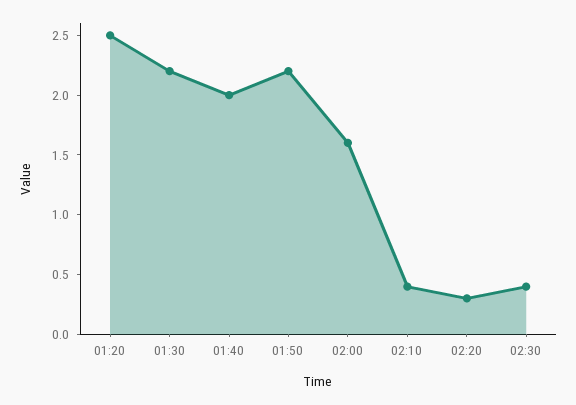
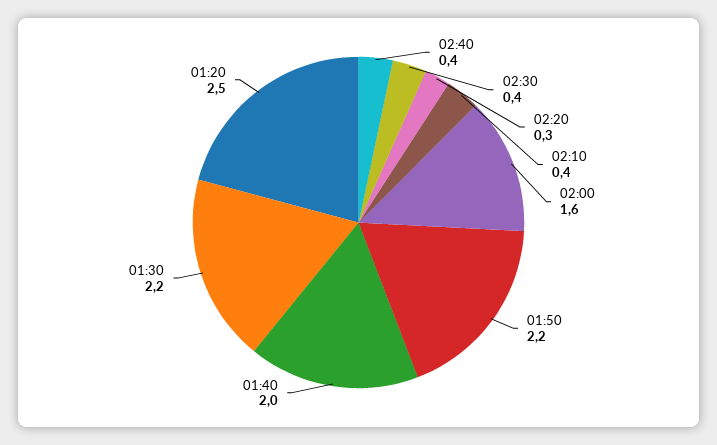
02:40: none -> 0.4

